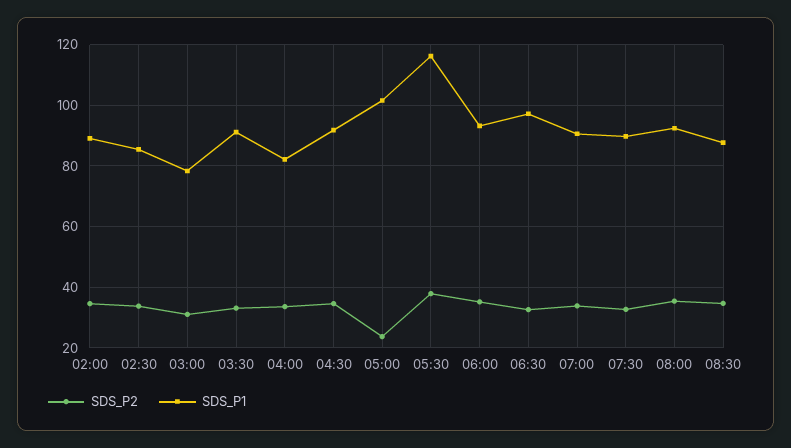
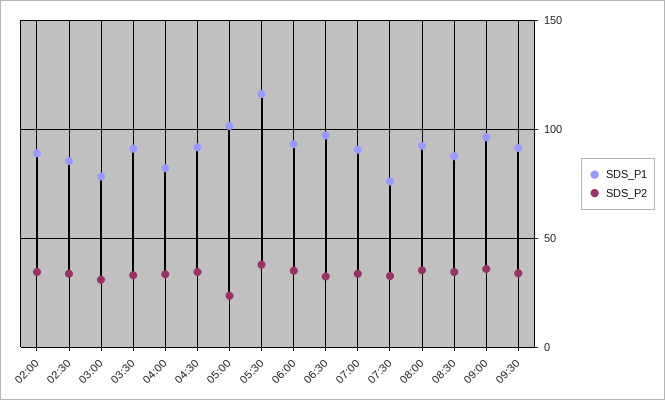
SDS_P1, 07:30: 90 -> 75
SDS_P1, 09:00: none -> 95
SDS_P2, 09:00: none -> 35
SDS_P1, 09:30: none -> 90
SDS_P2, 09:30: none -> 35

